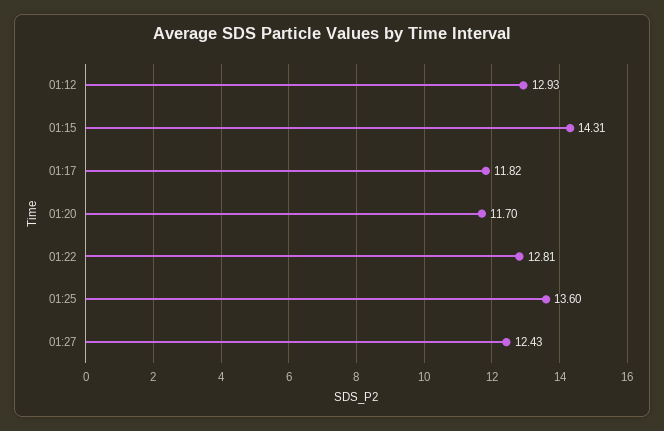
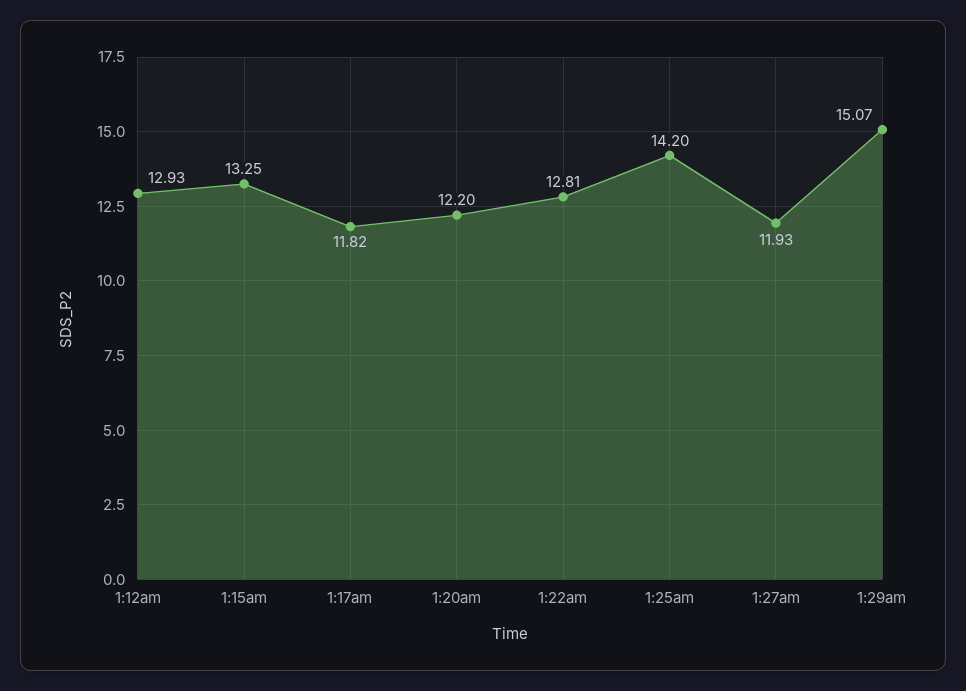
01:15: 14.31 -> 13.25
01:20: 11.7 -> 12.2
01:25: 13.6 -> 14.2
01:27: 12.43 -> 11.93
1:29am: none -> 15.07

